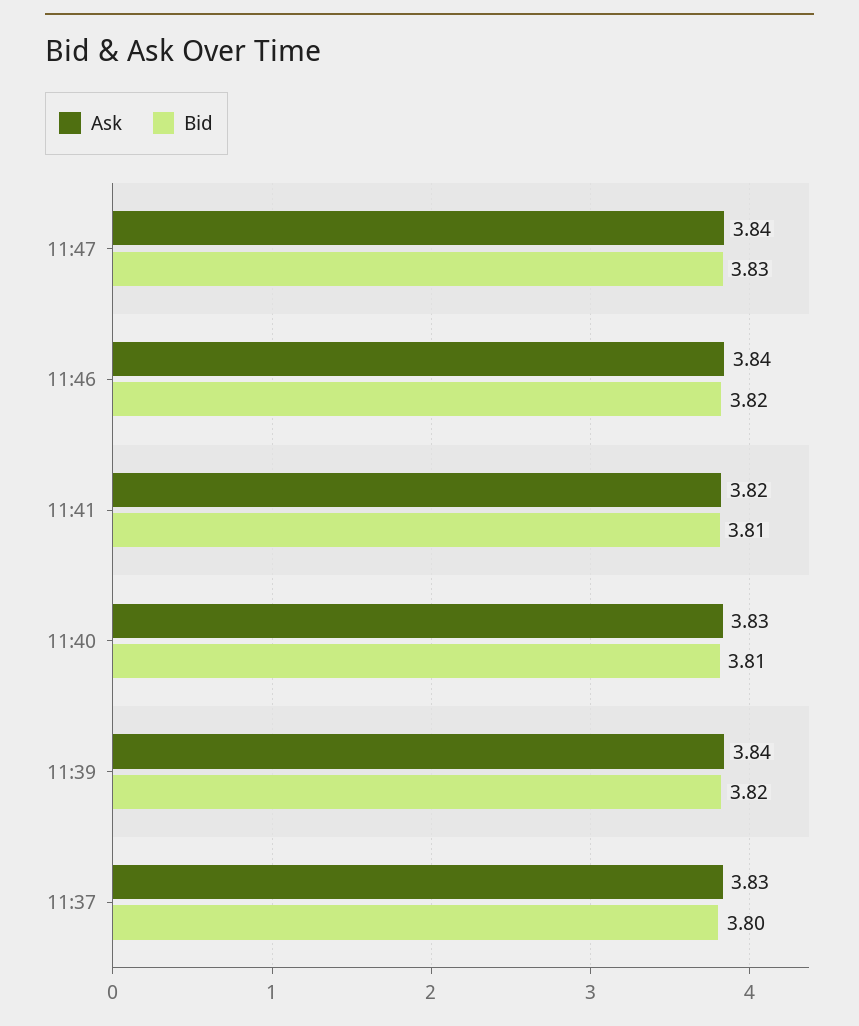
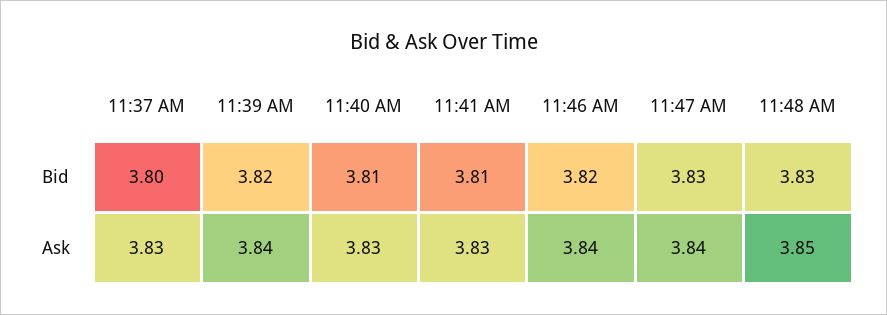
Ask, 11:41: 3.82 -> 3.83
Bid, 11:48 AM: none -> 3.83
Ask, 11:48 AM: none -> 3.85

